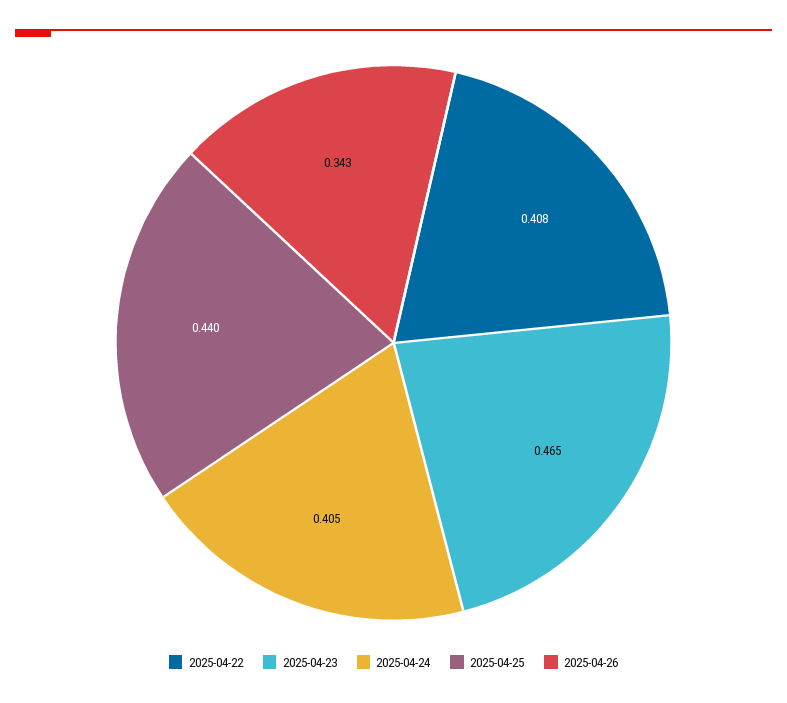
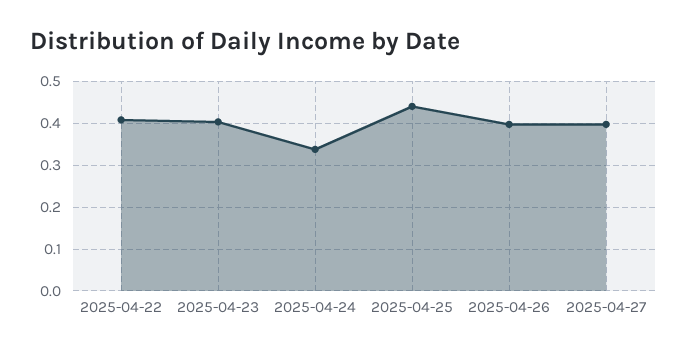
2025-04-23: 0.465 -> 0.4
2025-04-24: 0.405 -> 0.34
2025-04-26: 0.343 -> 0.4
2025-04-27: none -> 0.4

